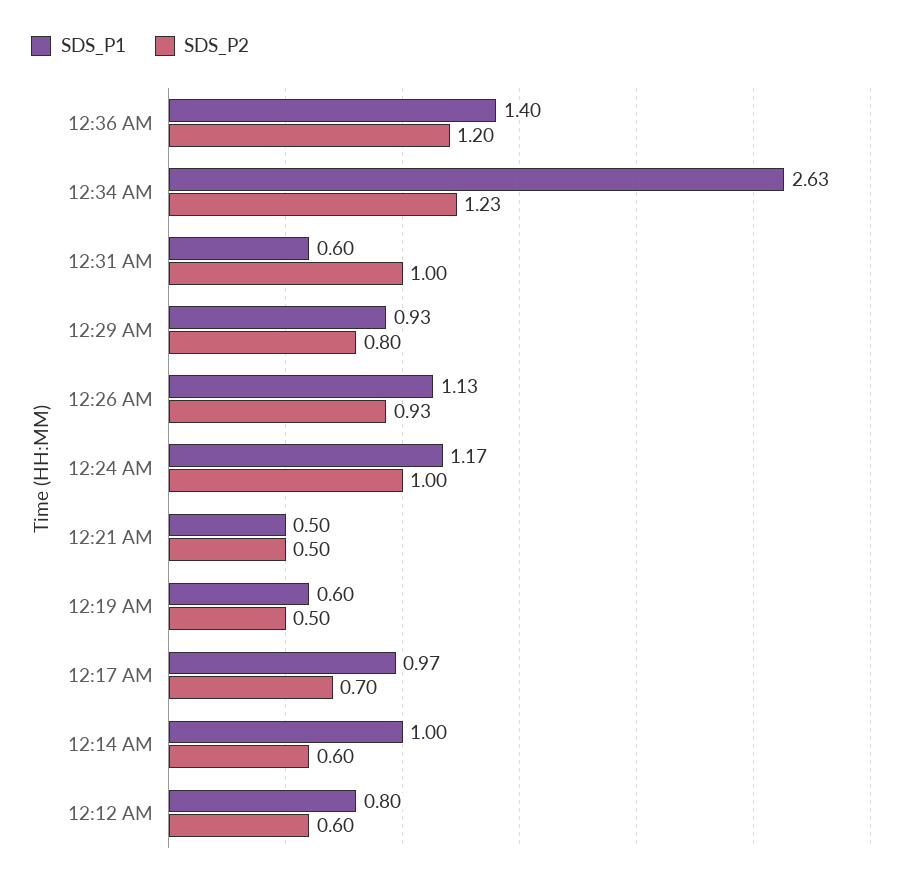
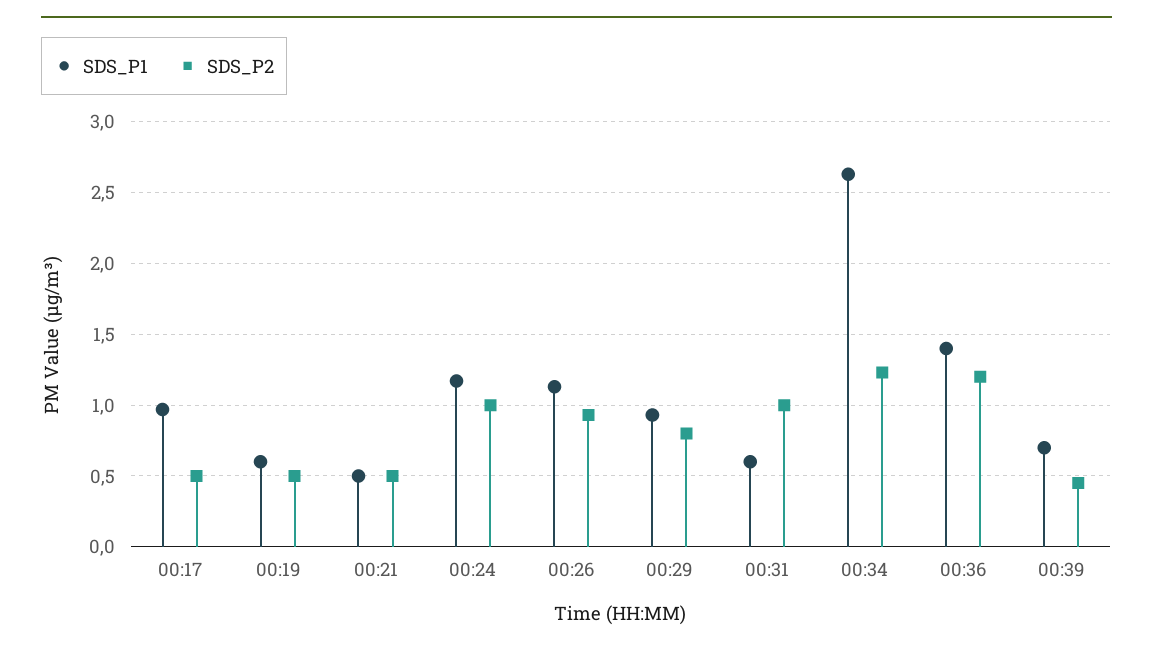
SDS_P2, 12:17 AM: 0.7 -> 0.5
SDS_P1, 12:14 AM: 1 -> none
SDS_P2, 12:14 AM: 0.6 -> none
SDS_P1, 12:12 AM: 0.8 -> none
SDS_P2, 12:12 AM: 0.6 -> none
SDS_P1, 00:39: none -> 0.7
SDS_P2, 00:39: none -> 0.45

